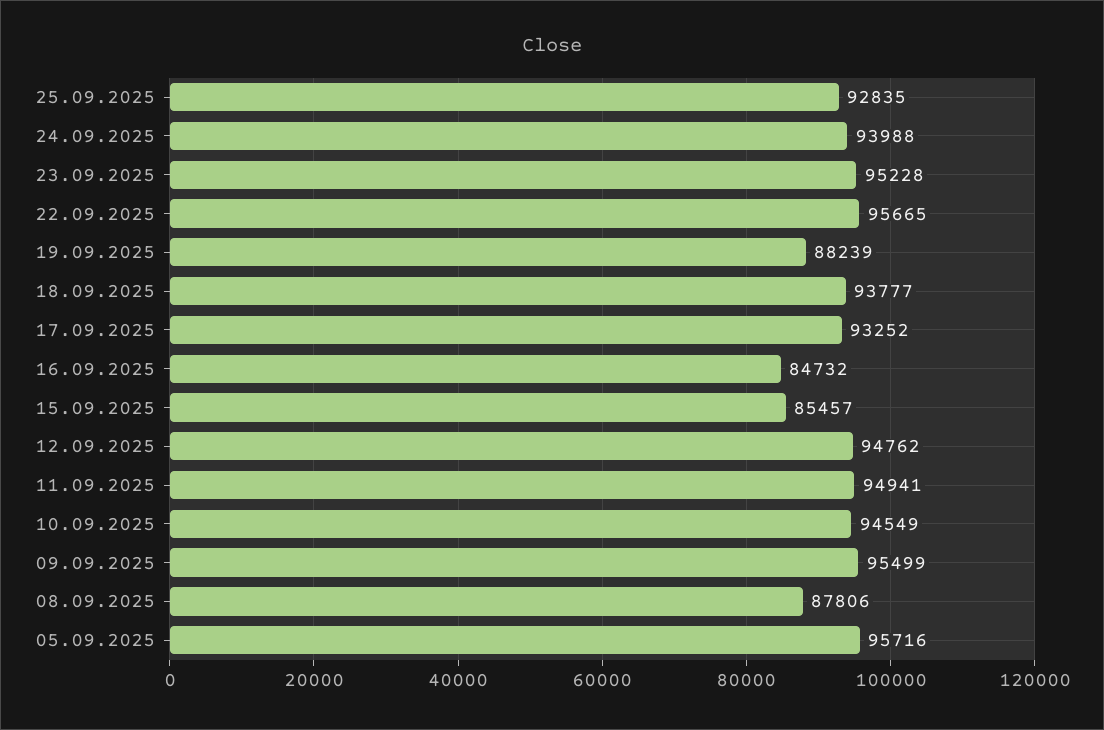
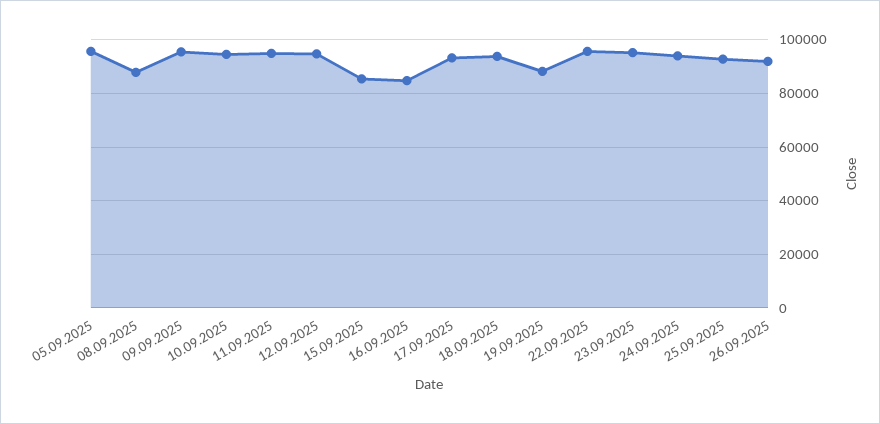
26.09.2025: none -> 92500

